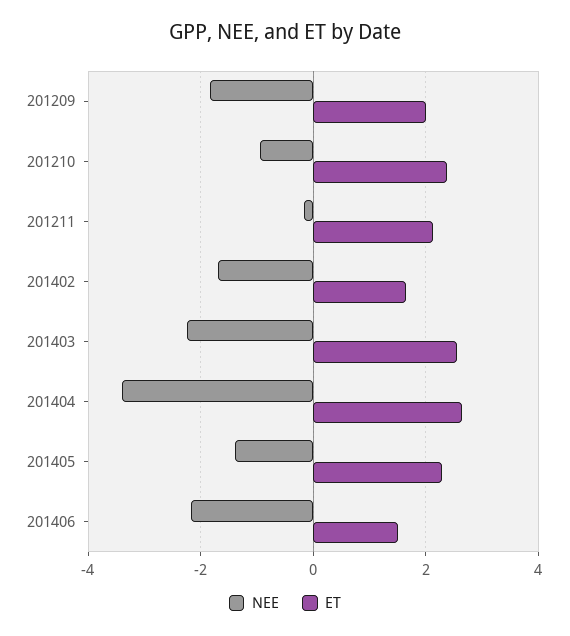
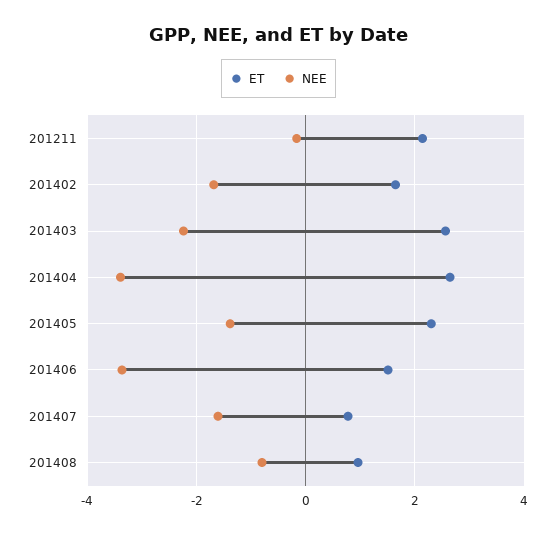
NEE, 201209: -1.8 -> none
ET, 201209: 2 -> none
NEE, 201210: -1 -> none
ET, 201210: 2.4 -> none
NEE, 201406: -2.2 -> -3.4
ET, 201407: none -> 0.8
NEE, 201407: none -> -1.6
ET, 201408: none -> 1
NEE, 201408: none -> -0.8

